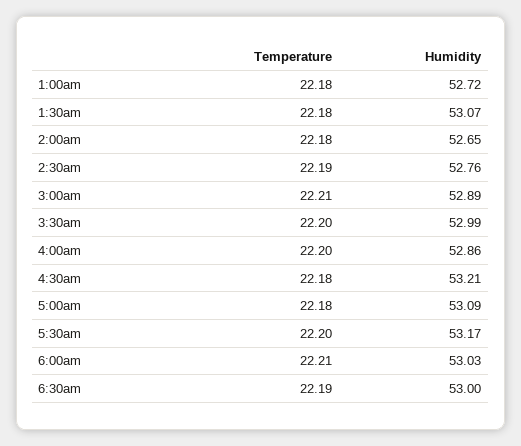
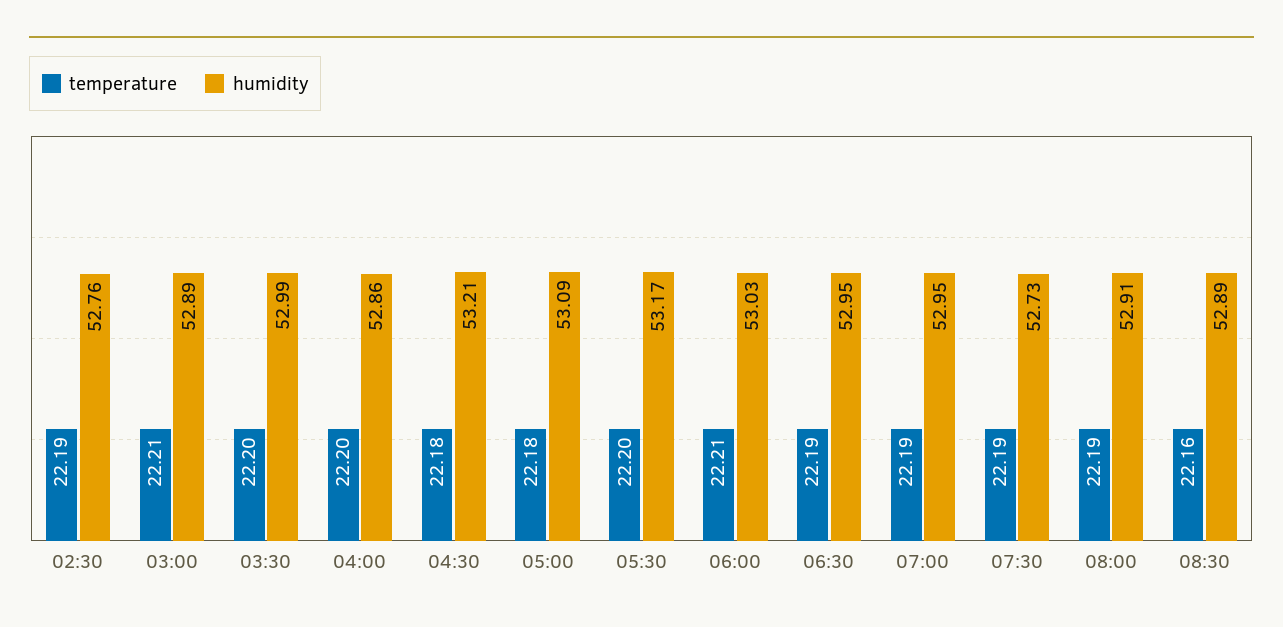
Temperature, 1:00am: 22.18 -> none
Humidity, 1:00am: 52.72 -> none
Temperature, 1:30am: 22.18 -> none
Humidity, 1:30am: 53.07 -> none
Temperature, 2:00am: 22.18 -> none
Humidity, 2:00am: 52.65 -> none
Humidity, 6:30am: 53 -> 52.95
Temperature, 07:00: none -> 22.19
Humidity, 07:00: none -> 52.95
Temperature, 07:30: none -> 22.19
Humidity, 07:30: none -> 52.73
Temperature, 08:00: none -> 22.19
Humidity, 08:00: none -> 52.91
Temperature, 08:30: none -> 22.16
Humidity, 08:30: none -> 52.89

